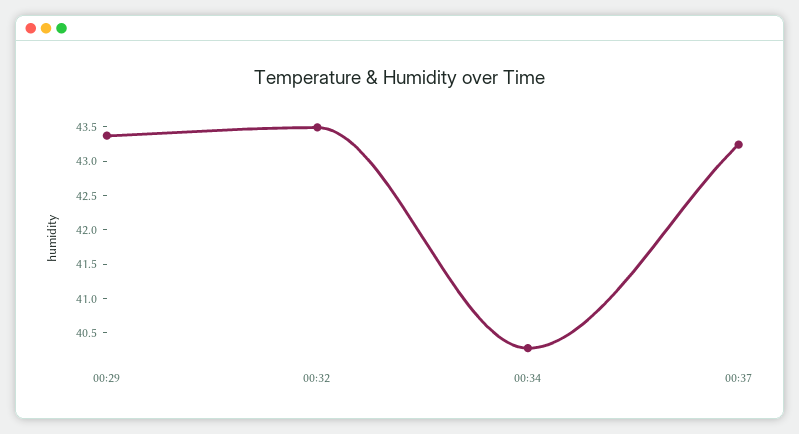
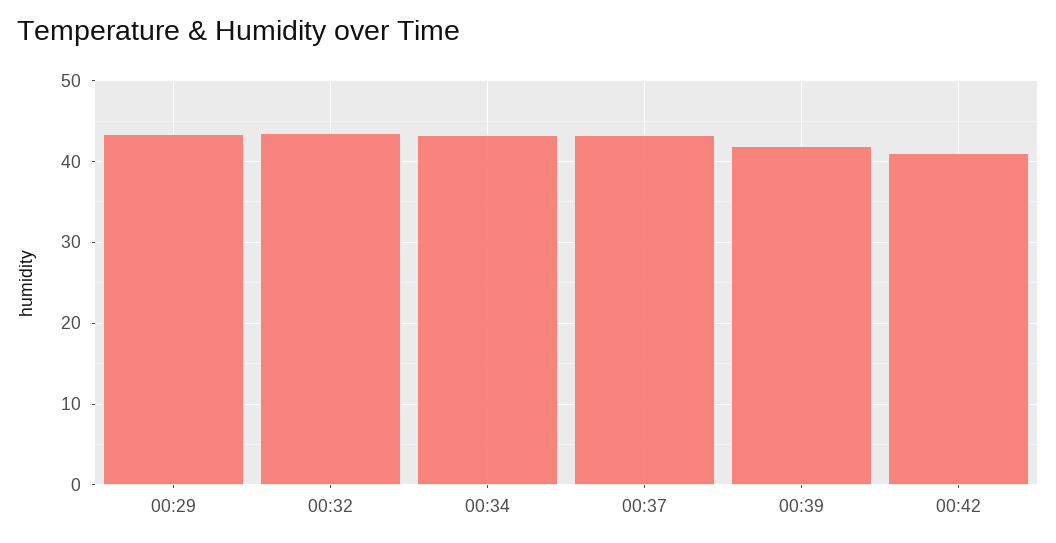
00:34: 40.25 -> 43
00:39: none -> 42
00:42: none -> 41

